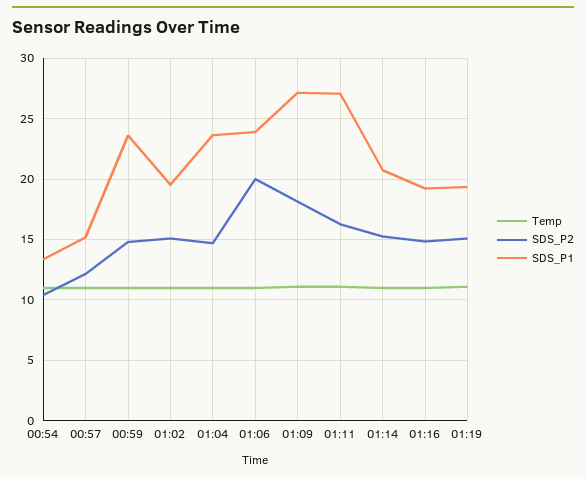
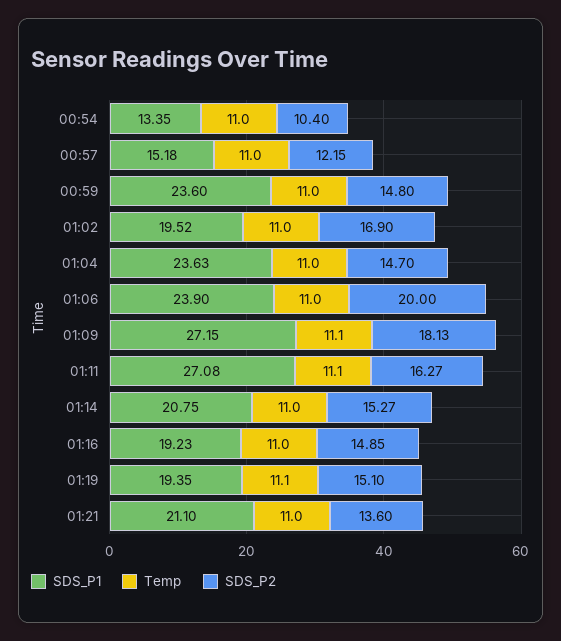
SDS_P2, 01:02: 15 -> 16.9
SDS_P1, 01:21: none -> 21.1
Temp, 01:21: none -> 11
SDS_P2, 01:21: none -> 13.6

